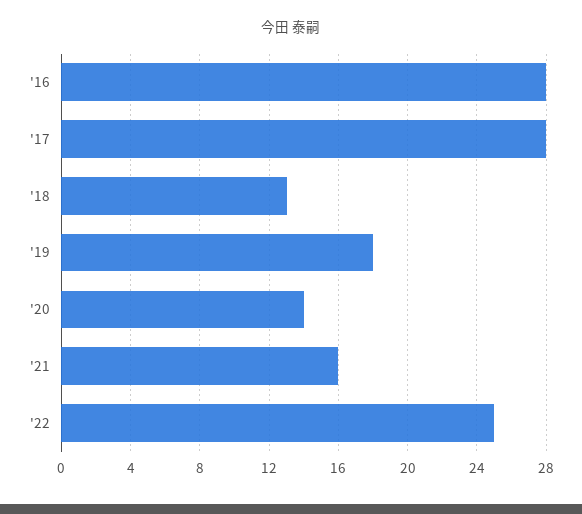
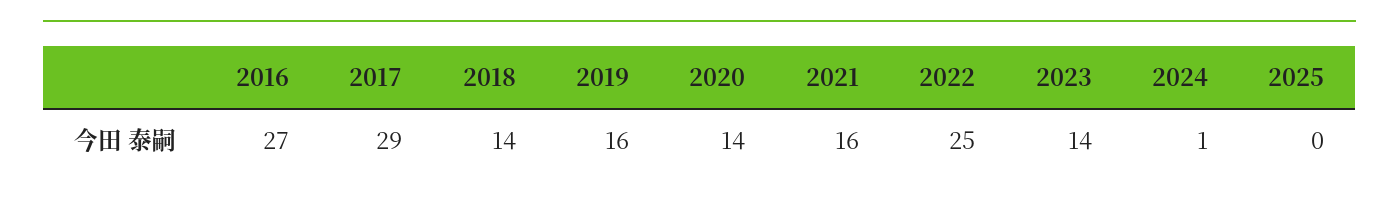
'16: 28 -> 27
'17: 28 -> 29
'18: 13 -> 14
'19: 18 -> 16
2023: none -> 14
2024: none -> 1
2025: none -> 0

